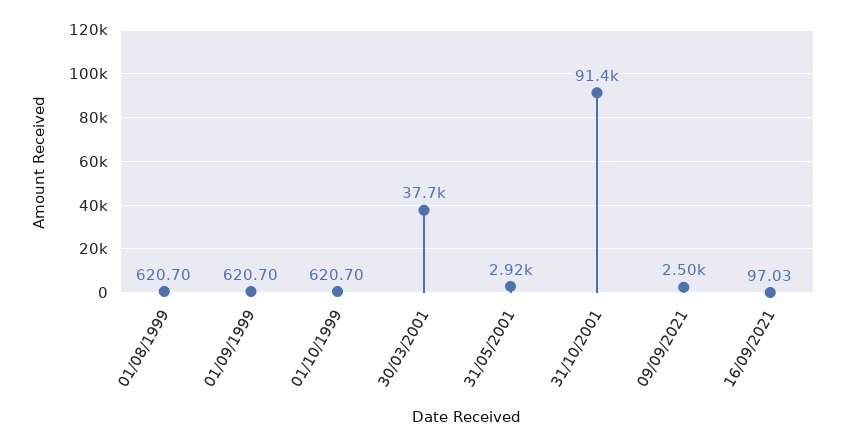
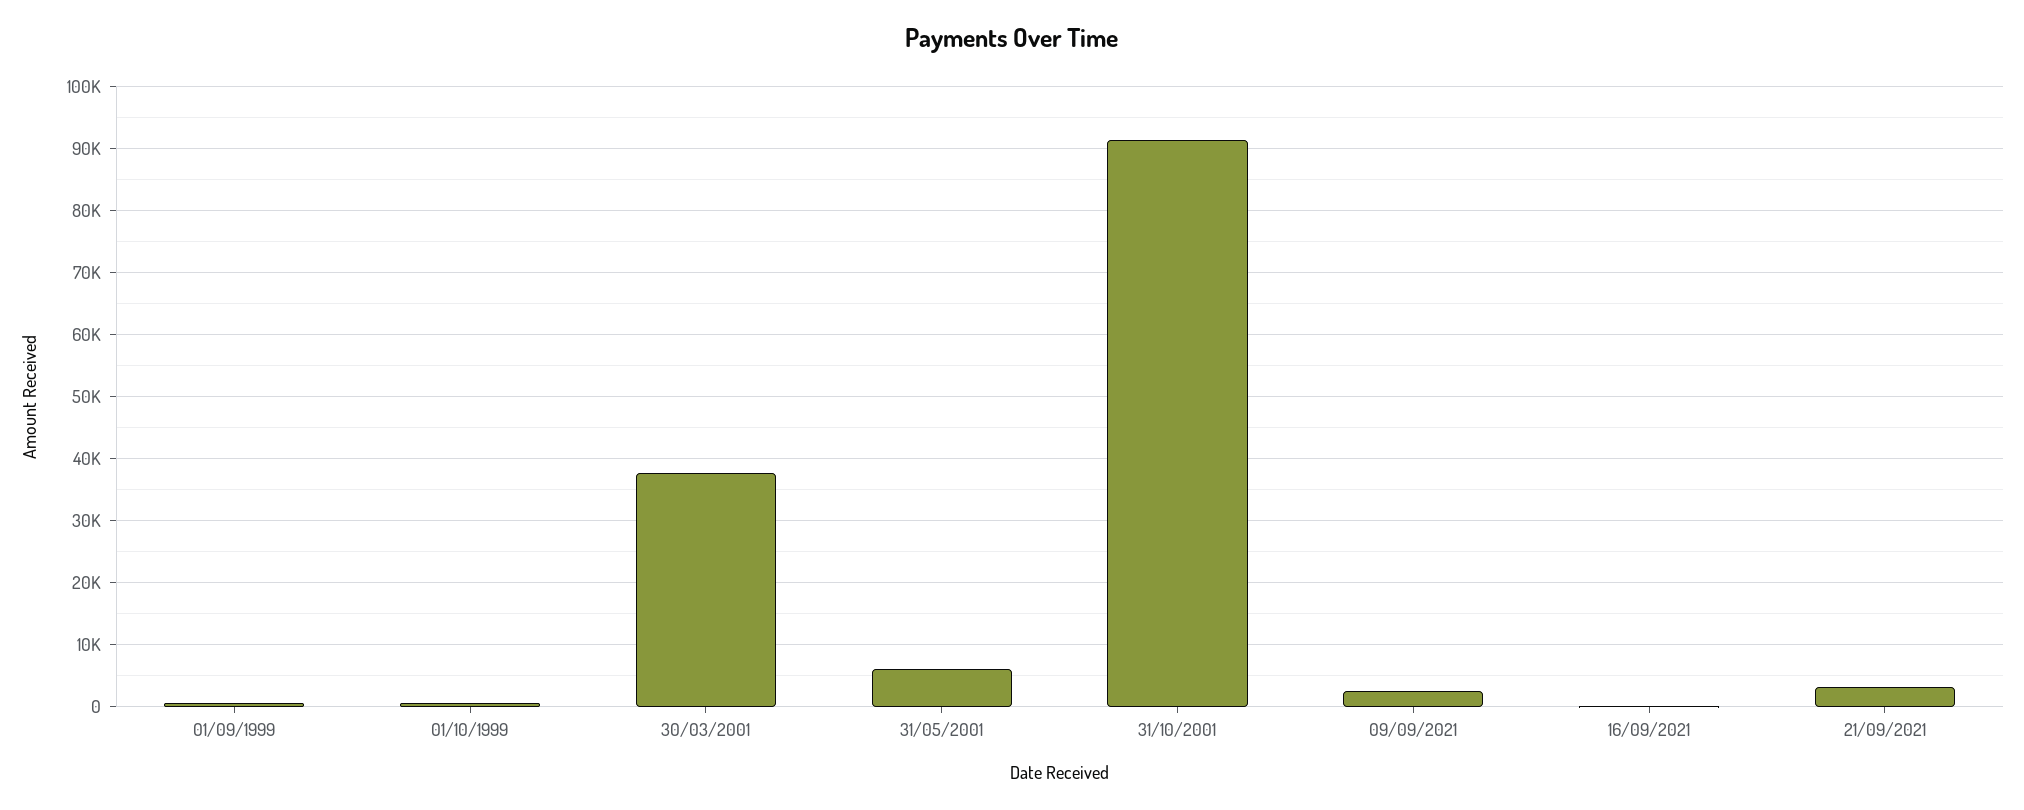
01/08/1999: 620.7 -> none
31/05/2001: 2920 -> 6000
21/09/2021: none -> 3000

